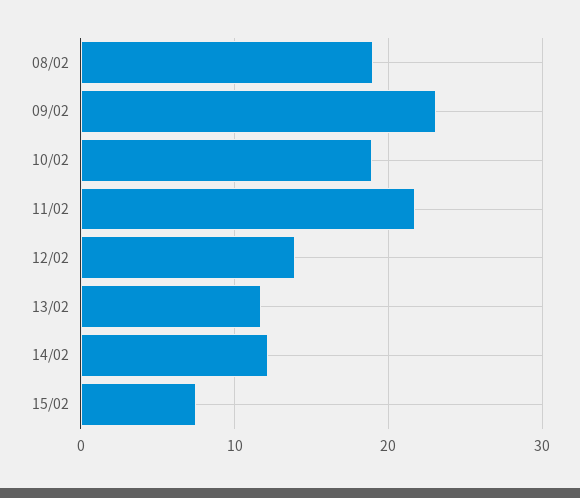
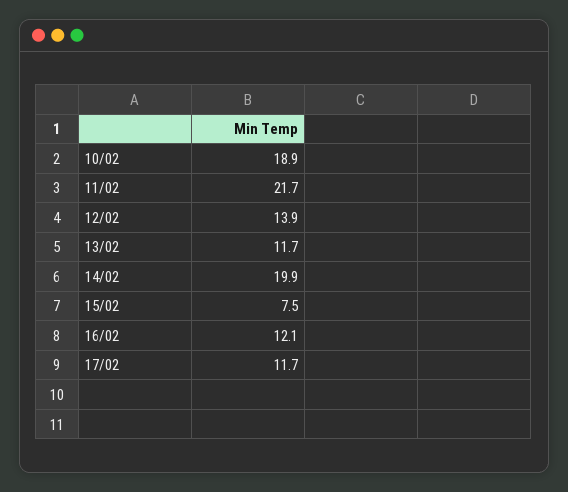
08/02: 19 -> none
09/02: 23 -> none
14/02: 12 -> 19.9
16/02: none -> 12.1
17/02: none -> 11.7

